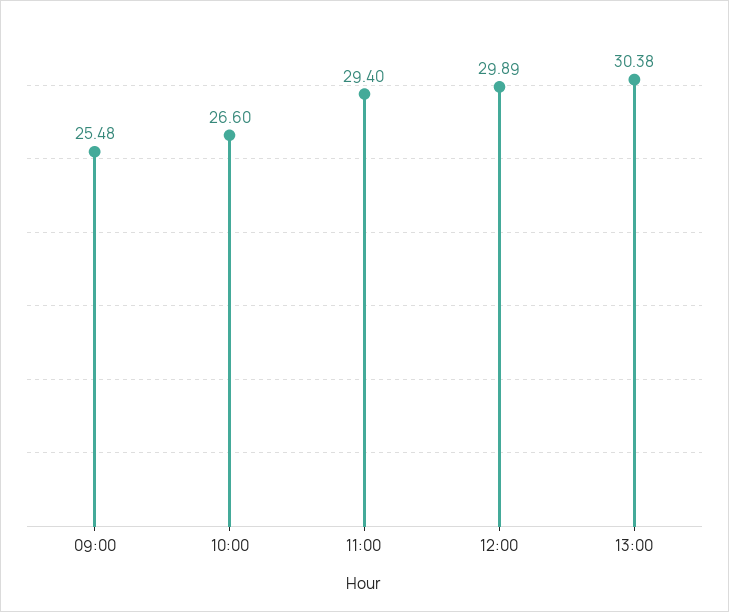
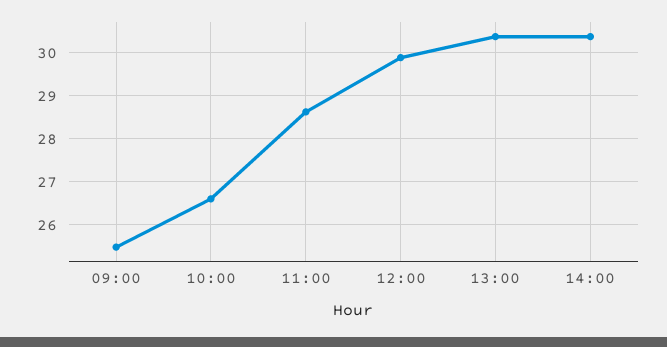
11:00: 29.4 -> 28.6
14:00: none -> 30.4

